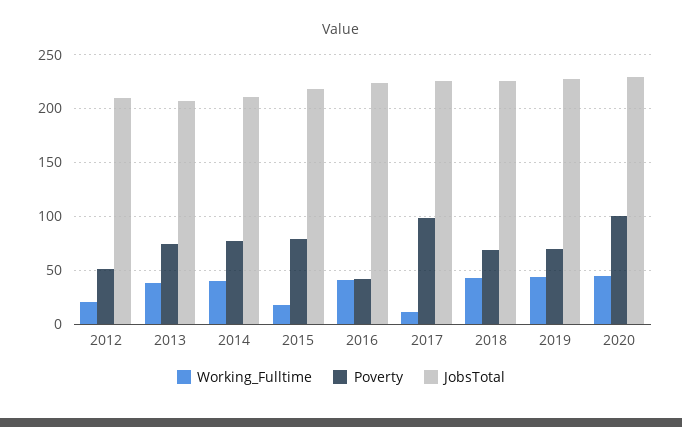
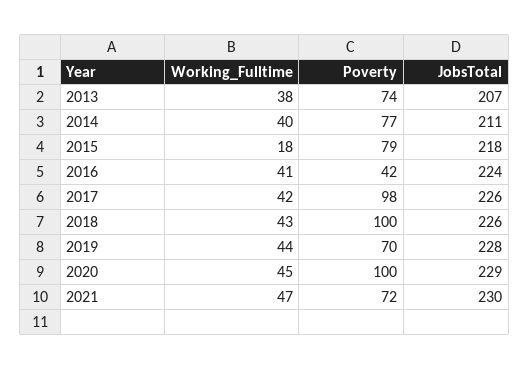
Working_Fulltime, 2012: 20 -> none
Poverty, 2012: 50 -> none
JobsTotal, 2012: 210 -> none
Working_Fulltime, 2017: 10 -> 42
Poverty, 2018: 70 -> 100
Working_Fulltime, 2021: none -> 47
Poverty, 2021: none -> 72
JobsTotal, 2021: none -> 230

